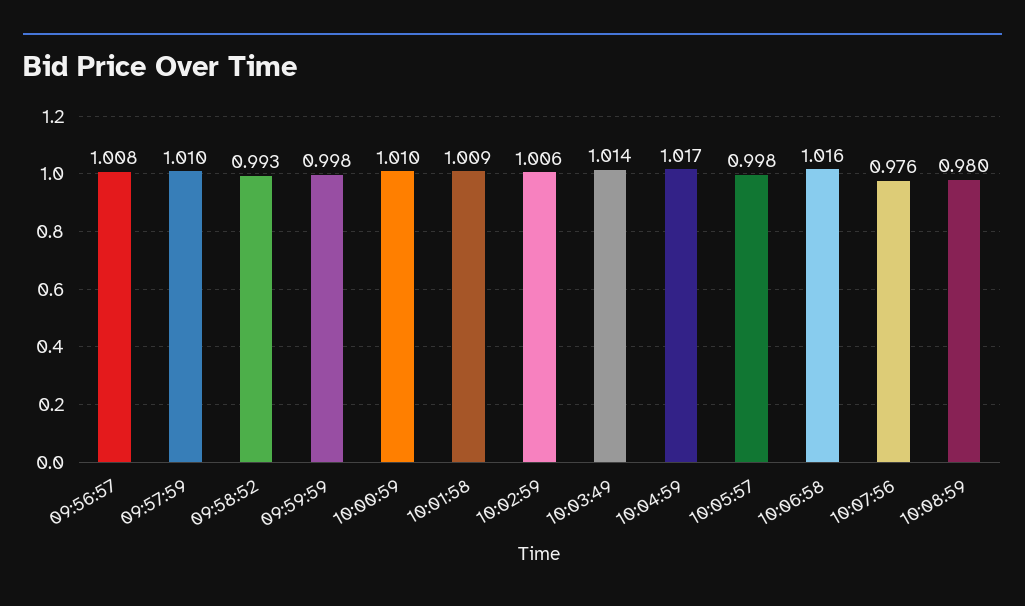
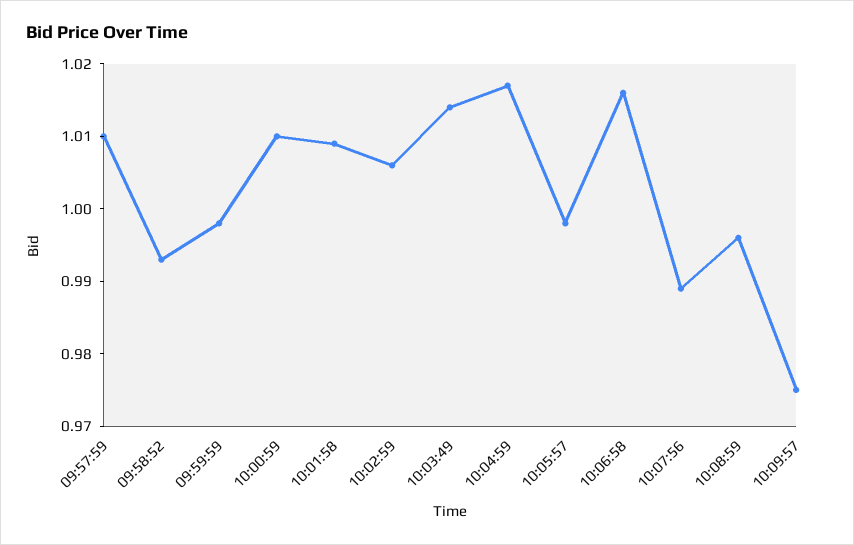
09:56:57: 1.008 -> none
10:07:56: 0.976 -> 0.99
10:08:59: 0.98 -> 0.995
10:09:57: none -> 0.975

